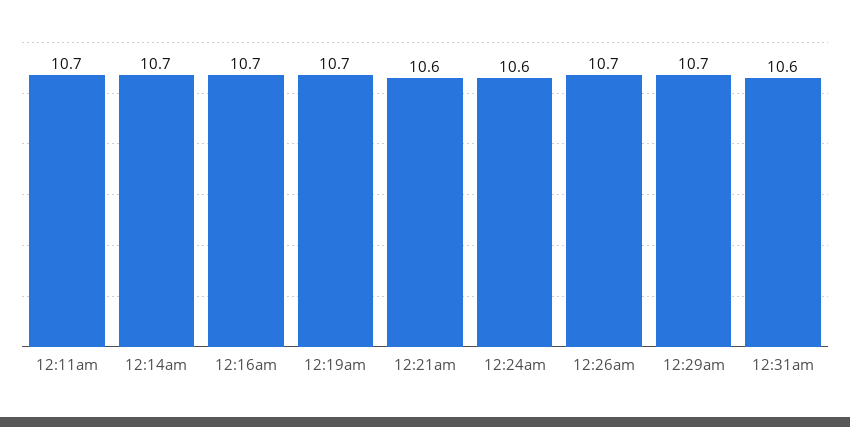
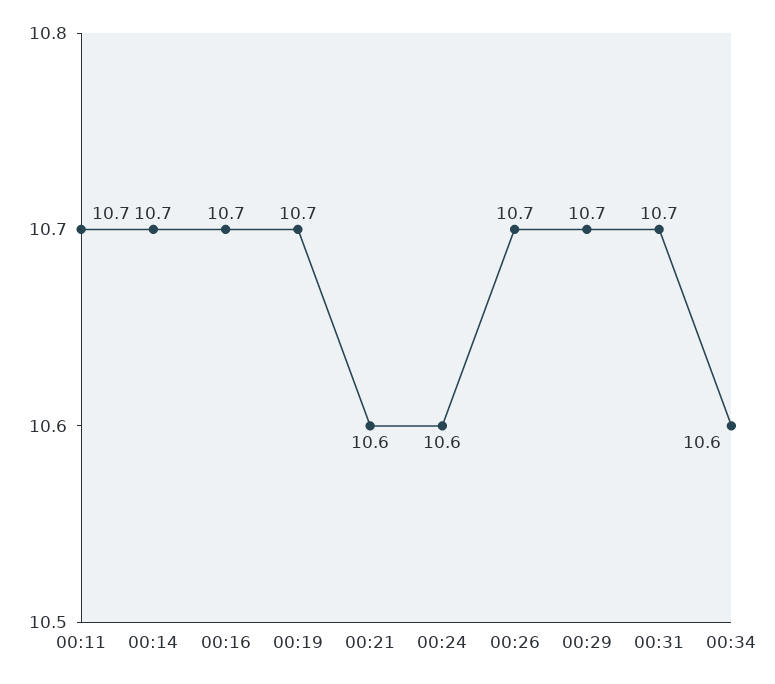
12:31am: 10.6 -> 10.7
00:34: none -> 10.6

